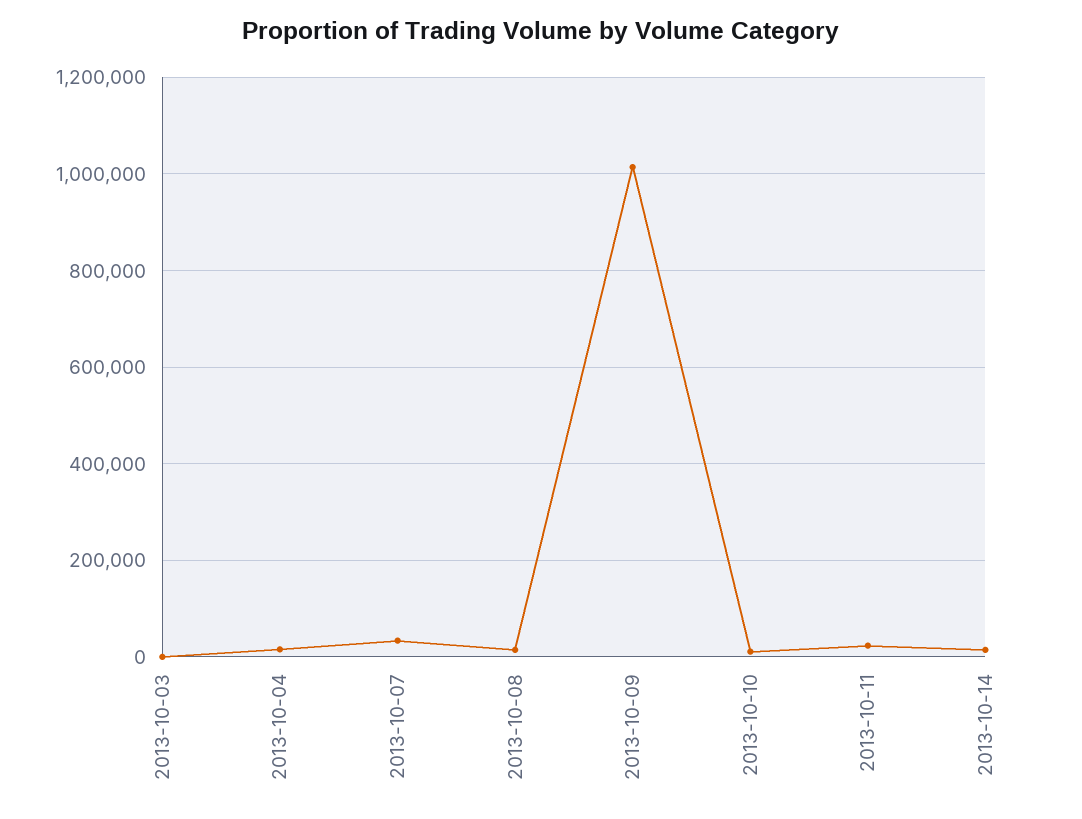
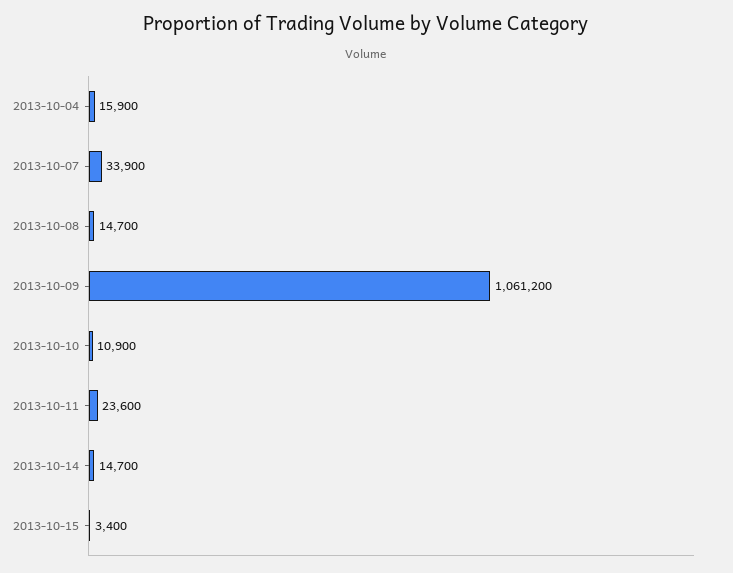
2013-10-03: 0 -> none
2013-10-09: 1020000 -> 1061200
2013-10-15: none -> 3400

